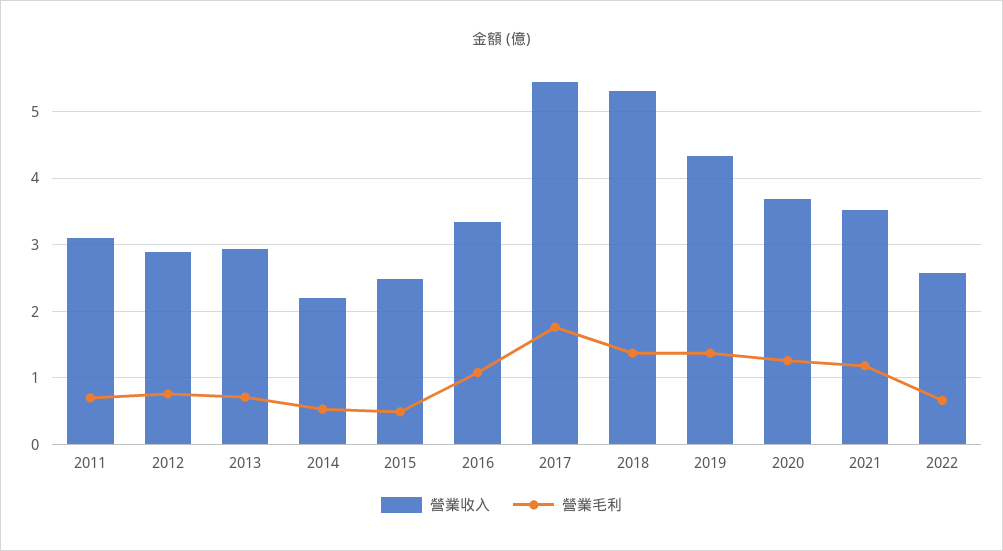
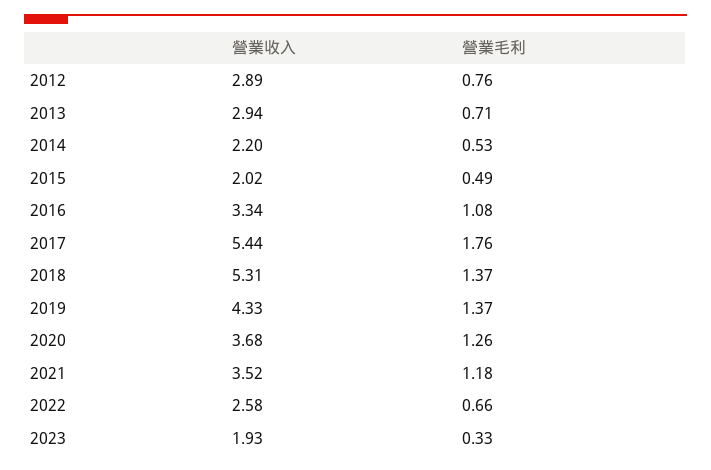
營業收入, 2011: 3.1 -> none
營業毛利, 2011: 0.7 -> none
營業收入, 2015: 2.5 -> 2.02
營業收入, 2023: none -> 1.93
營業毛利, 2023: none -> 0.33

